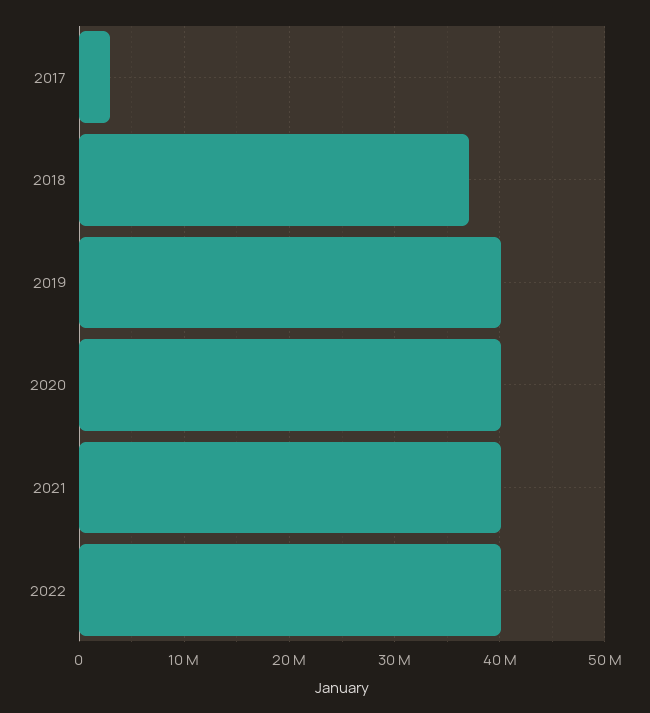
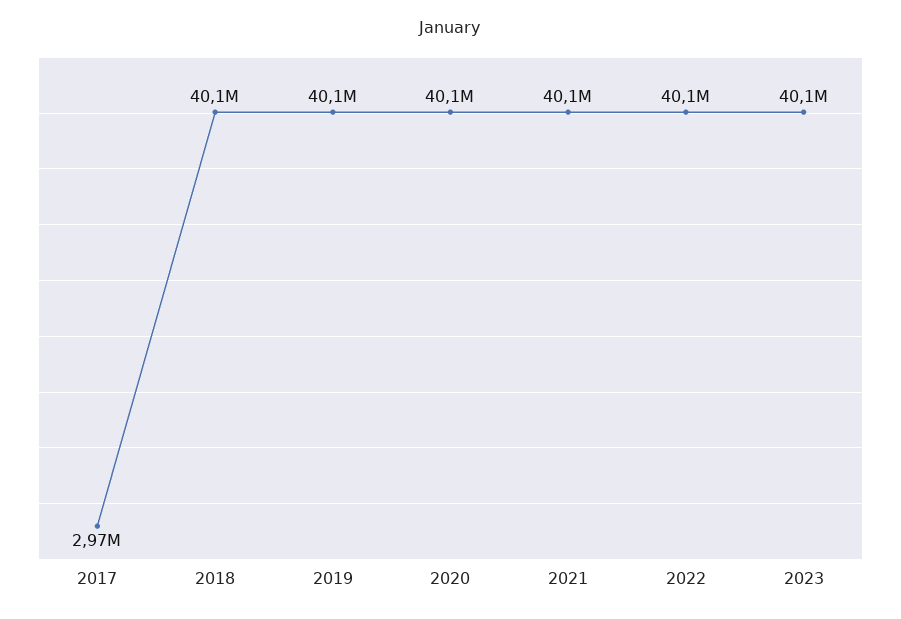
2018: 37000000 -> 40100000
2023: none -> 40100000

